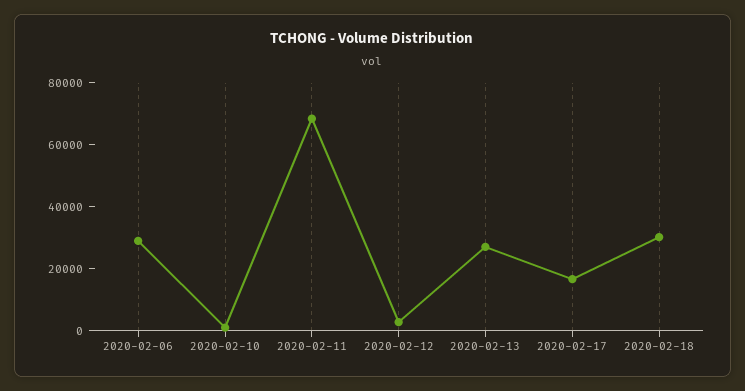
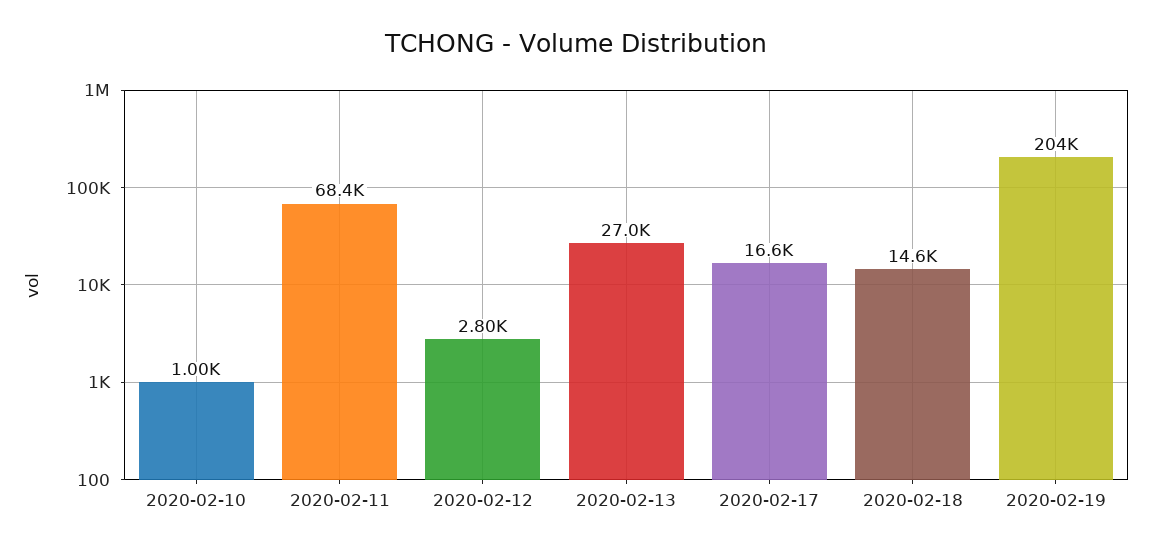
2020-02-06: 30000 -> none
2020-02-18: 30000 -> 14600
2020-02-19: none -> 204000

